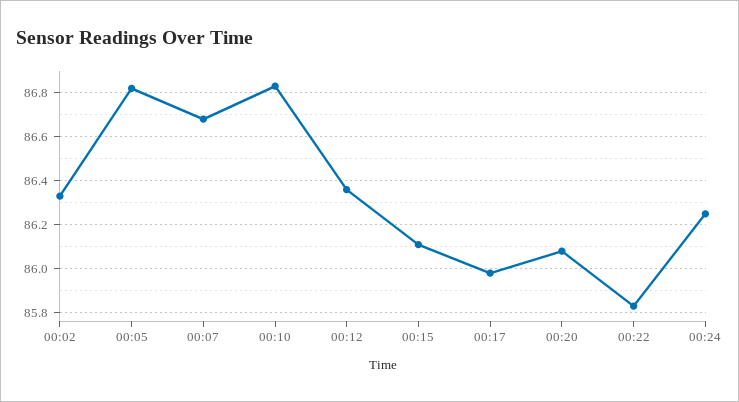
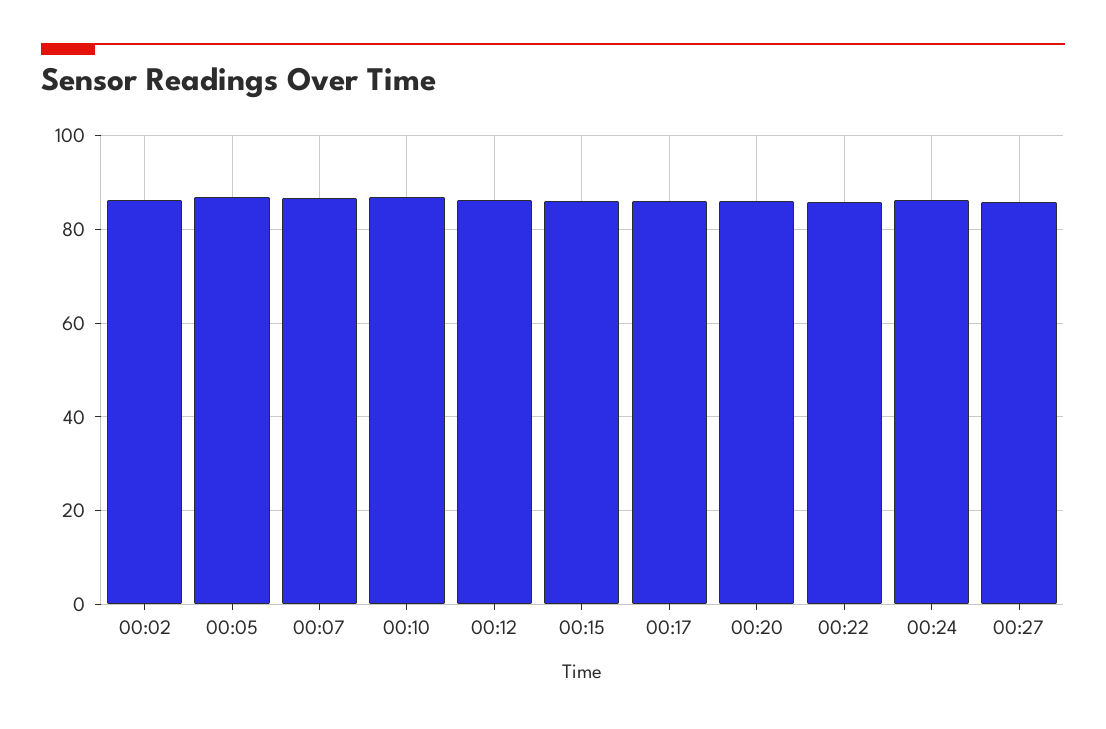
00:27: none -> 86

